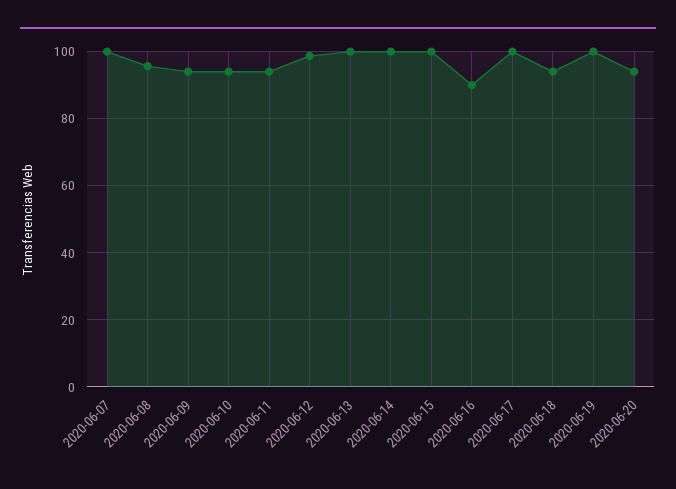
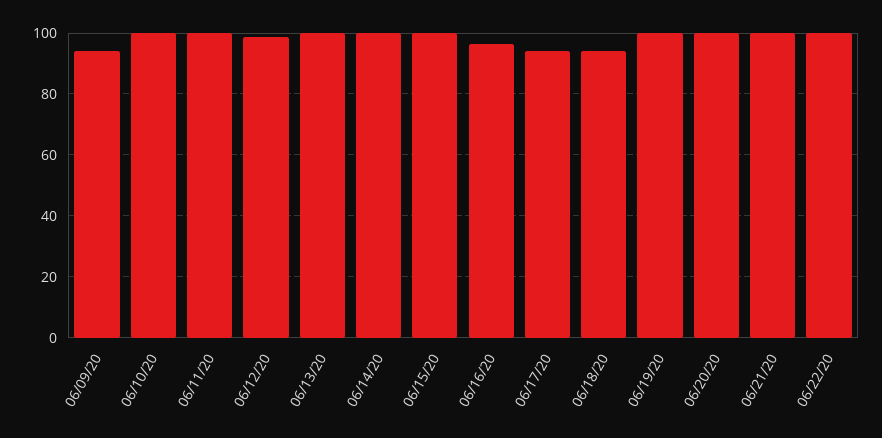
2020-06-07: 100 -> none
2020-06-08: 96 -> none
2020-06-10: 94 -> 100
2020-06-11: 94 -> 100
2020-06-16: 90 -> 96
2020-06-17: 100 -> 94
2020-06-20: 94 -> 100
06/21/20: none -> 100
06/22/20: none -> 100

